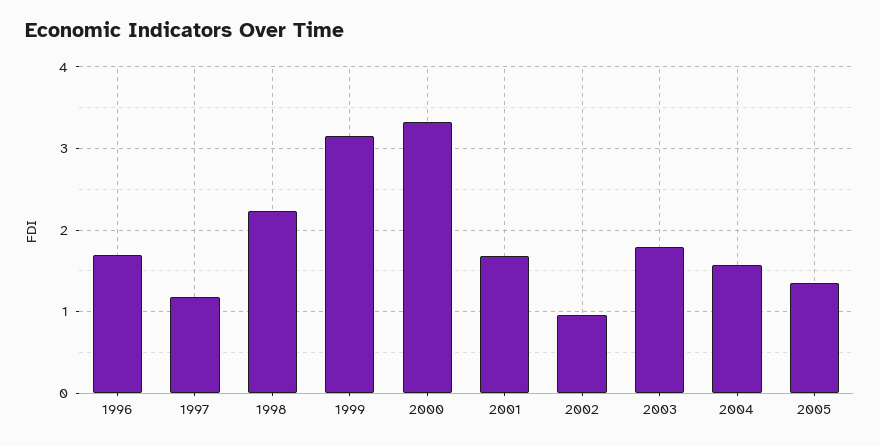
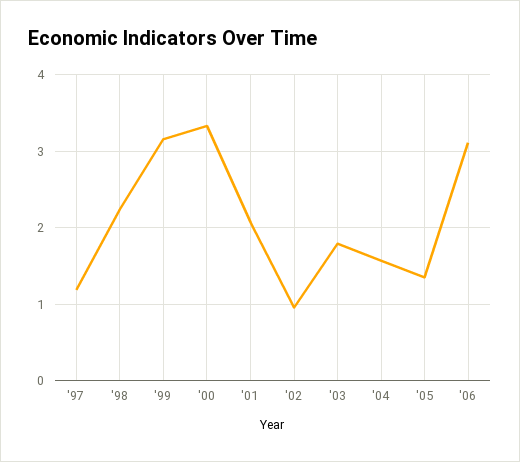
1996: 1.7 -> none
2001: 1.7 -> 2.1
'06: none -> 3.1

